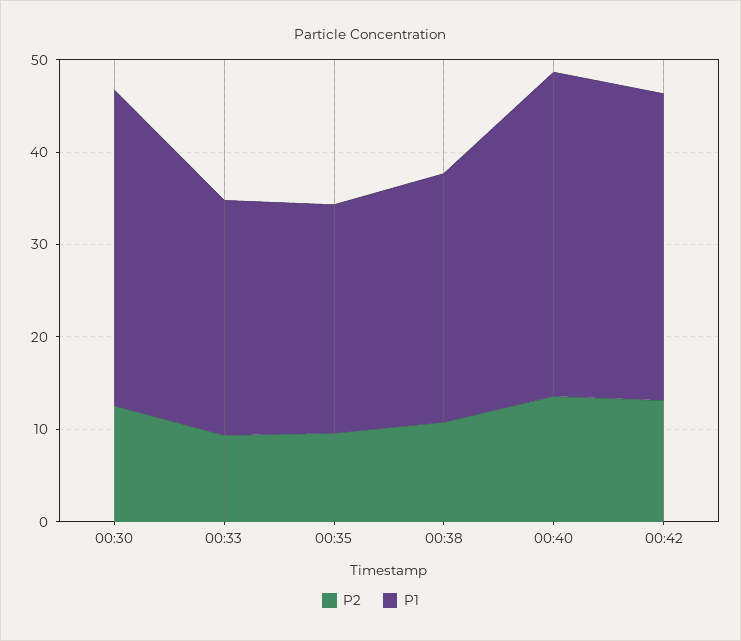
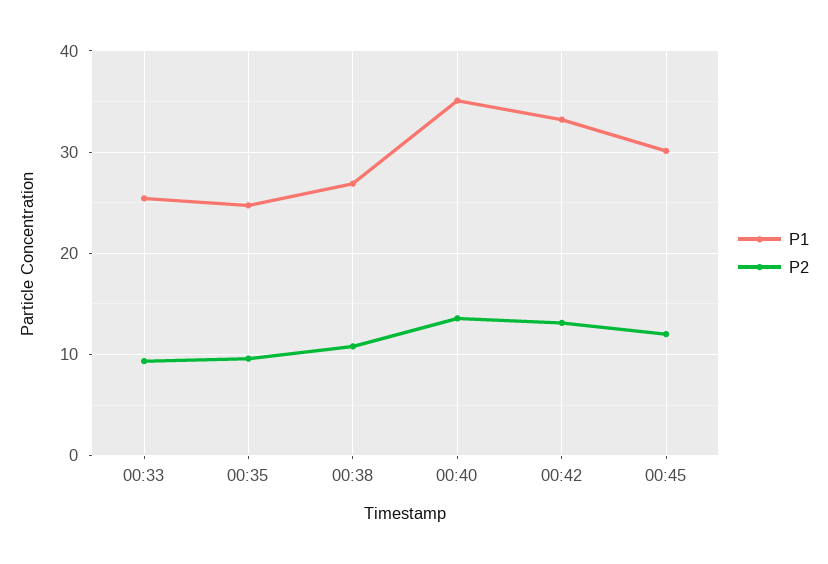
P2, 00:30: 12 -> none
P1, 00:30: 34 -> none
P1, 00:45: none -> 30
P2, 00:45: none -> 12

